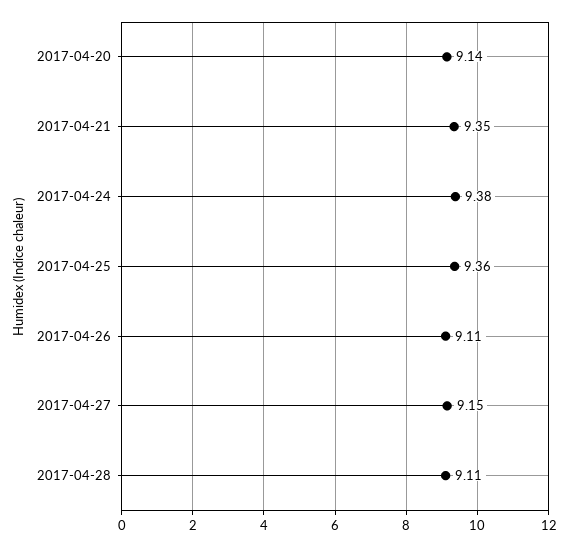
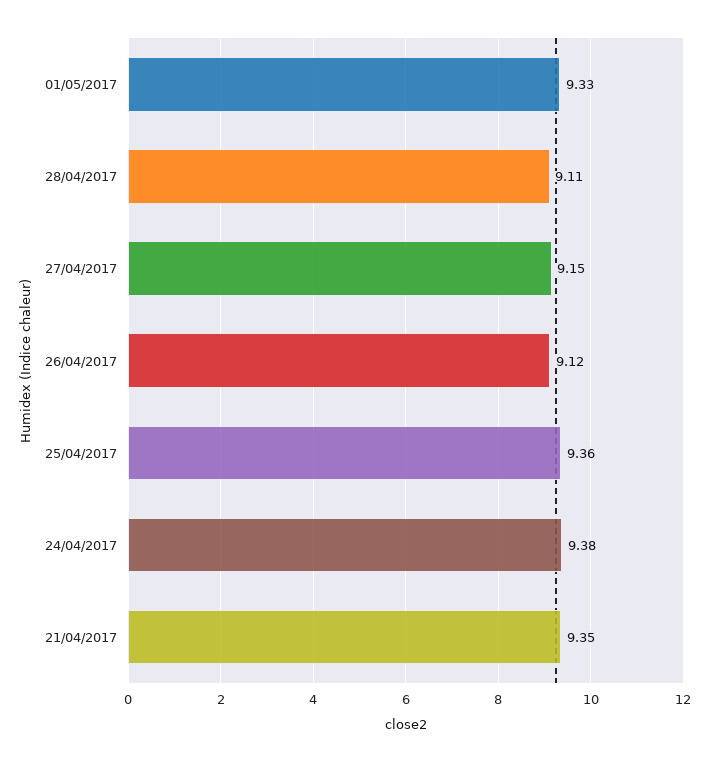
2017-04-20: 9.14 -> none
2017-04-26: 9.11 -> 9.12
01/05/2017: none -> 9.33

